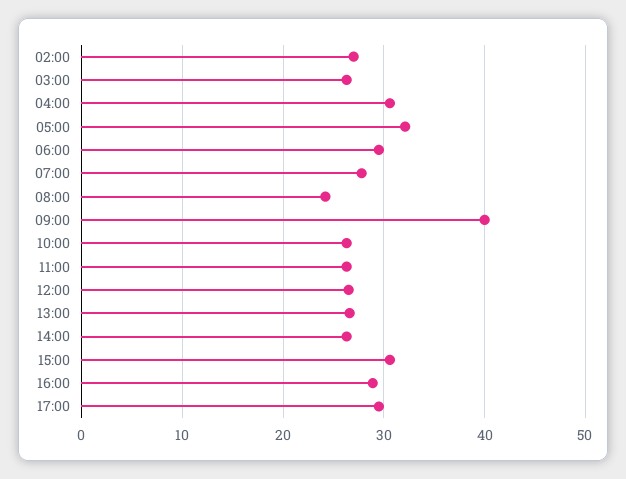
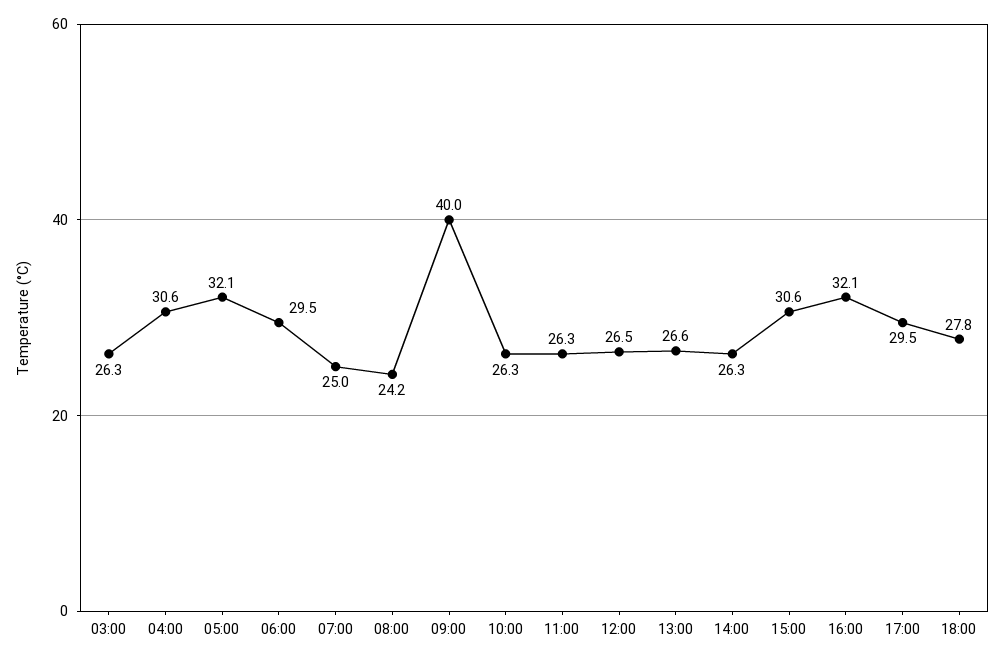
02:00: 27 -> none
07:00: 28 -> 25
16:00: 29 -> 32.1
18:00: none -> 27.8

